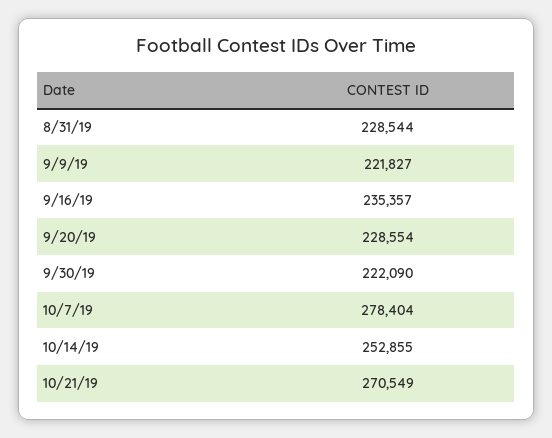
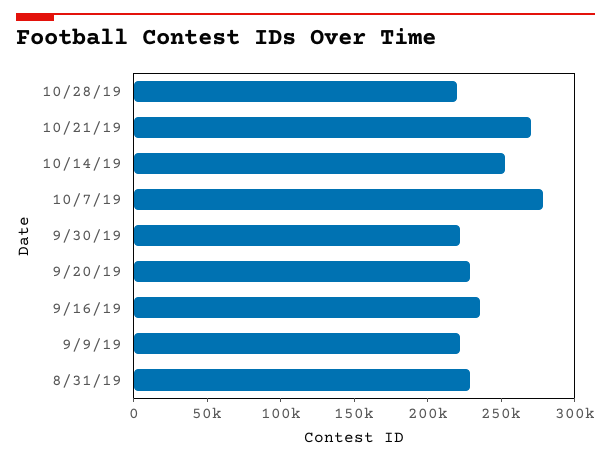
10/28/19: none -> 220000

